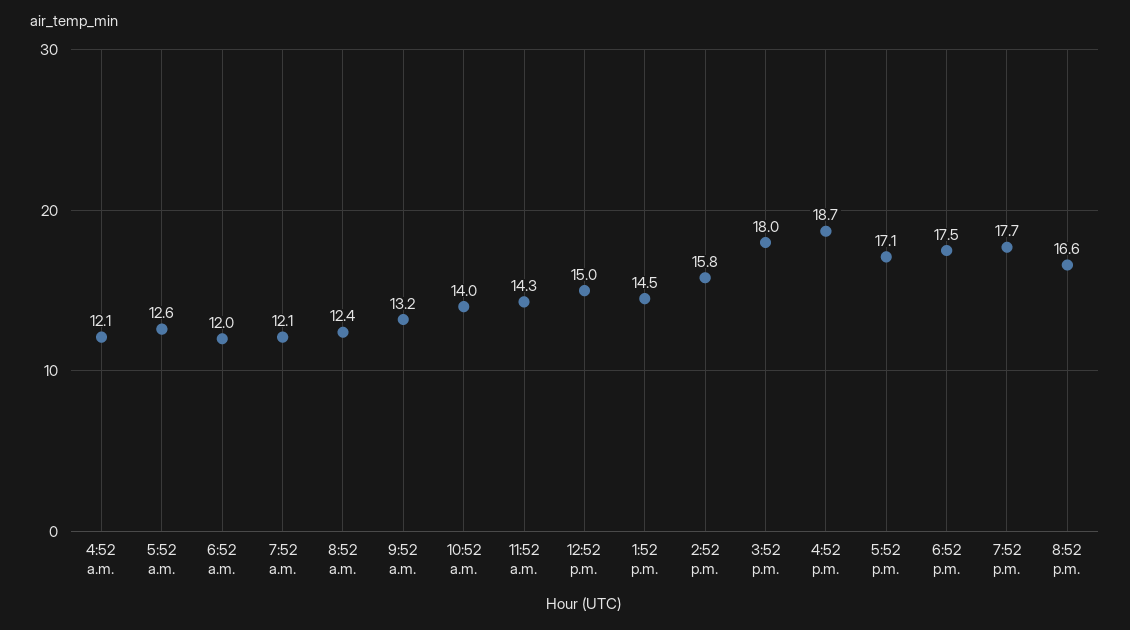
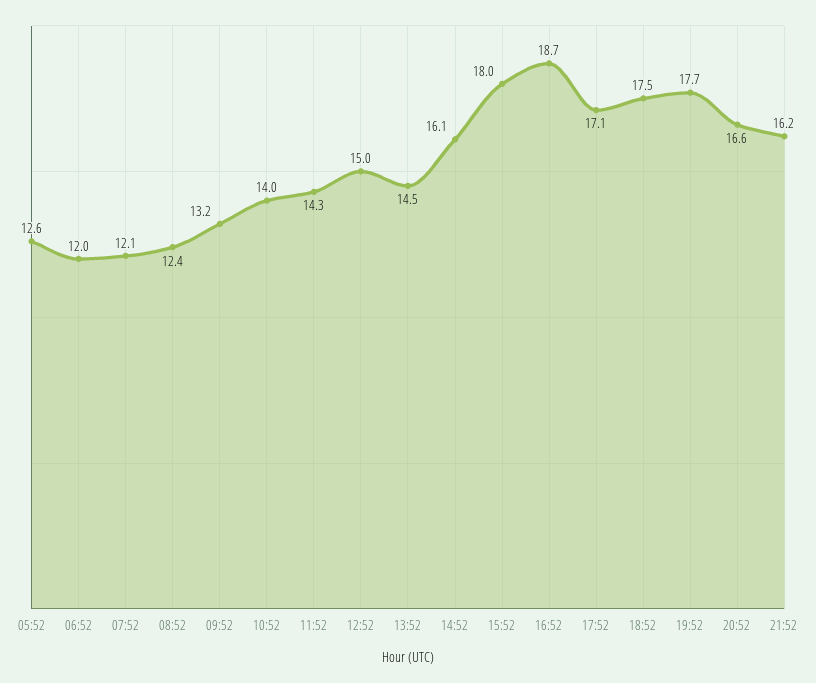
4:52 a.m.: 12.1 -> none
2:52 p.m.: 15.8 -> 16.1
21:52: none -> 16.2

